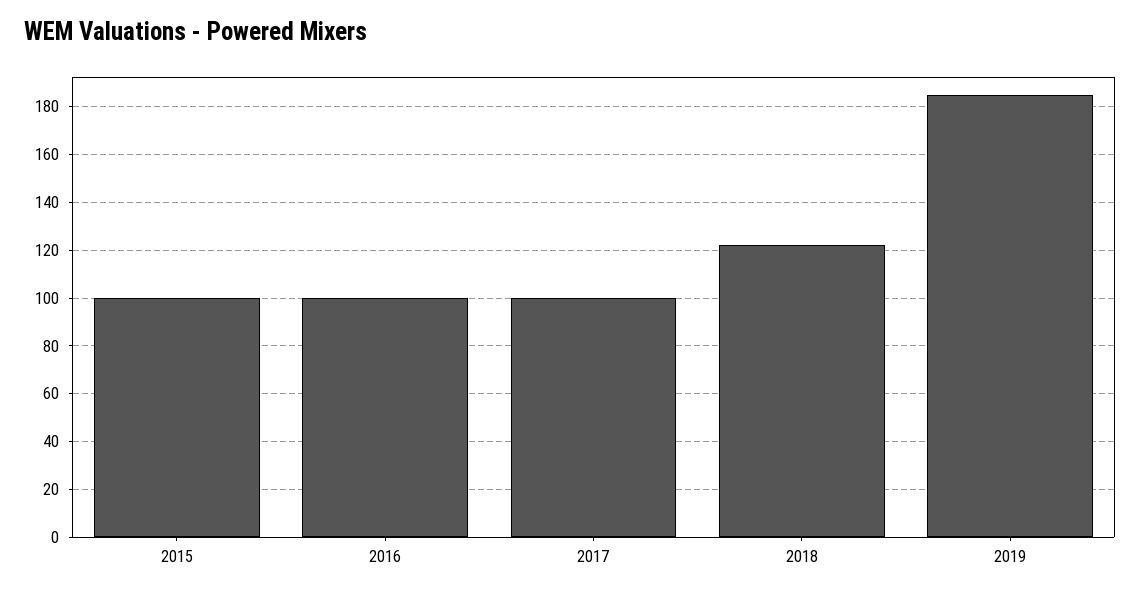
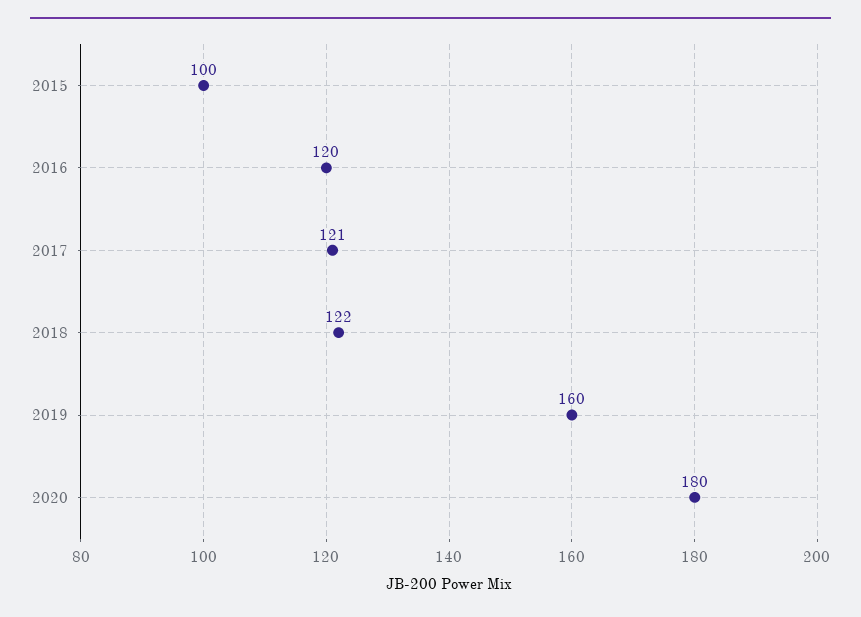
2016: 100 -> 120
2017: 100 -> 121
2019: 185 -> 160
2020: none -> 180

